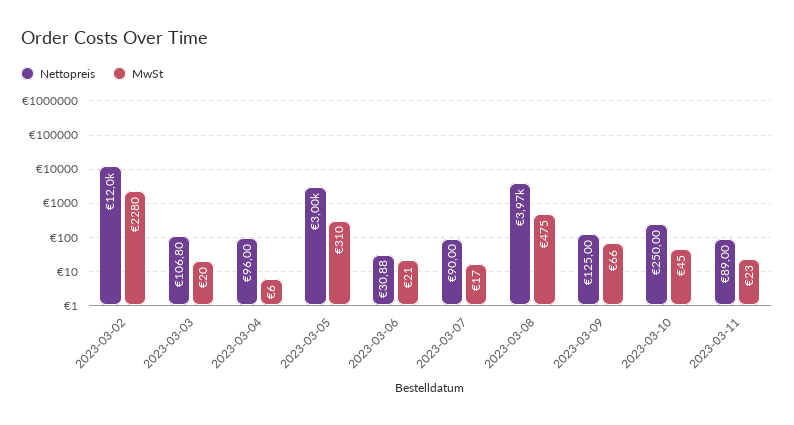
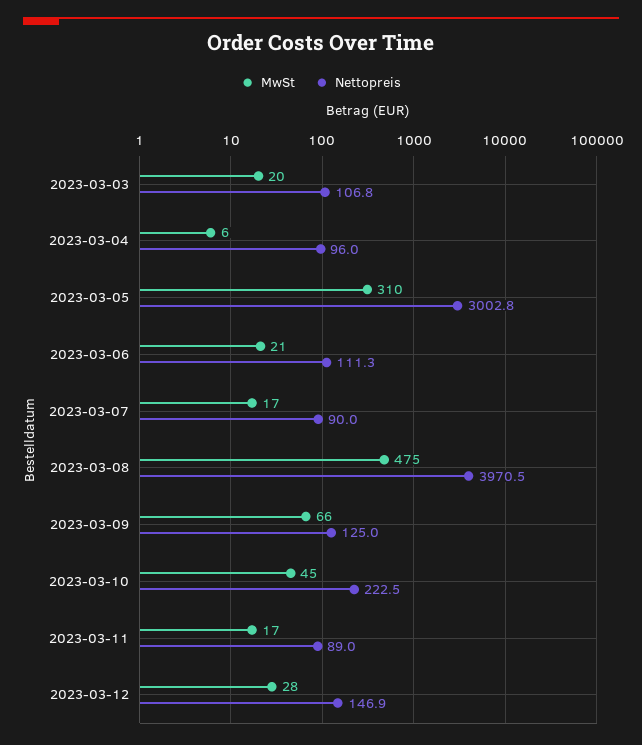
Nettopreis, 2023-03-02: 12000 -> none
MwSt, 2023-03-02: 2280 -> none
Nettopreis, 2023-03-06: 30.88 -> 111.3
Nettopreis, 2023-03-10: 250 -> 222.5
MwSt, 2023-03-11: 23 -> 17
MwSt, 2023-03-12: none -> 28
Nettopreis, 2023-03-12: none -> 146.9

